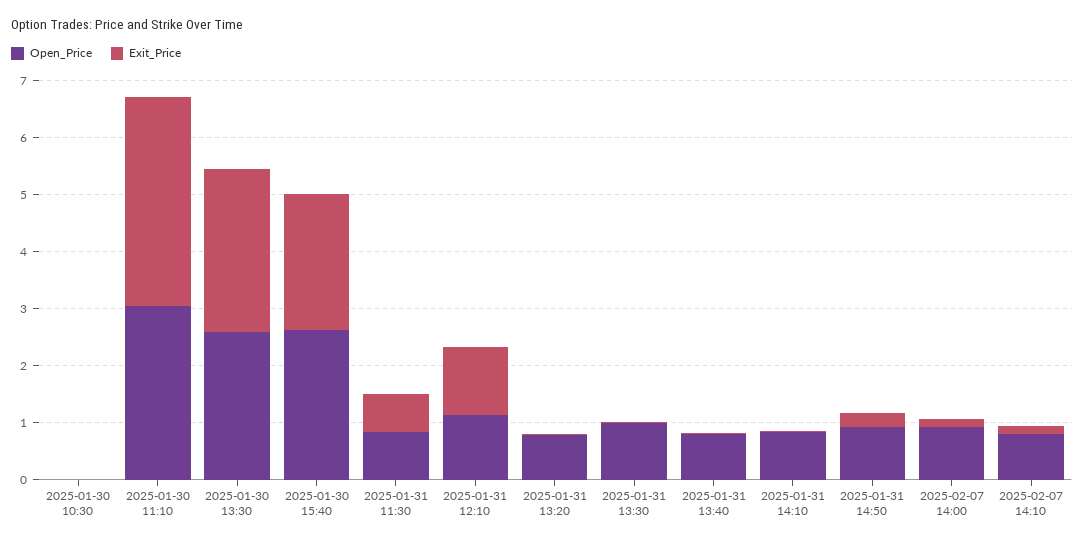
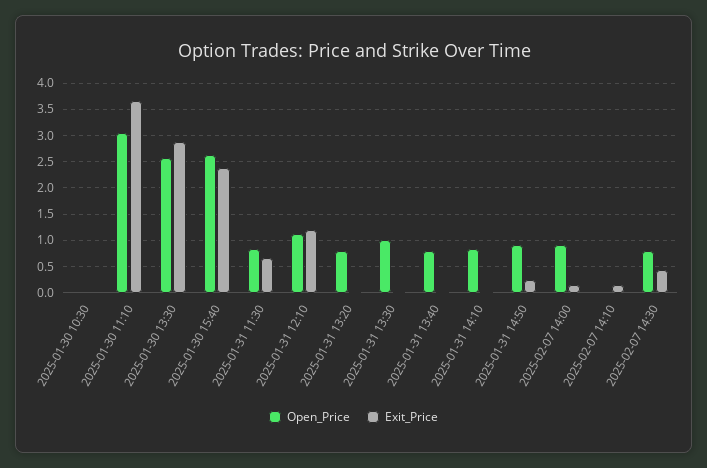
Open_Price, 2025-02-07 14:10: 0.8 -> 0
Open_Price, 2025-02-07 14:30: none -> 0.75
Exit_Price, 2025-02-07 14:30: none -> 0.5

